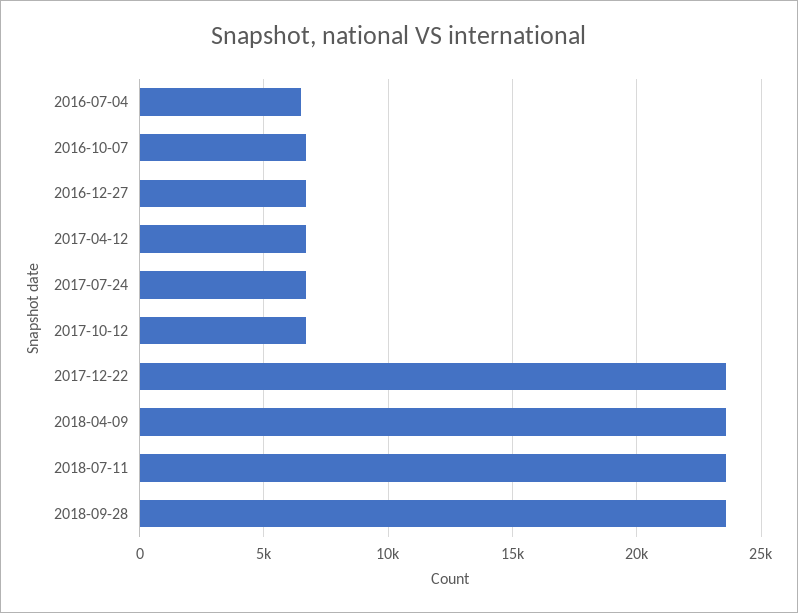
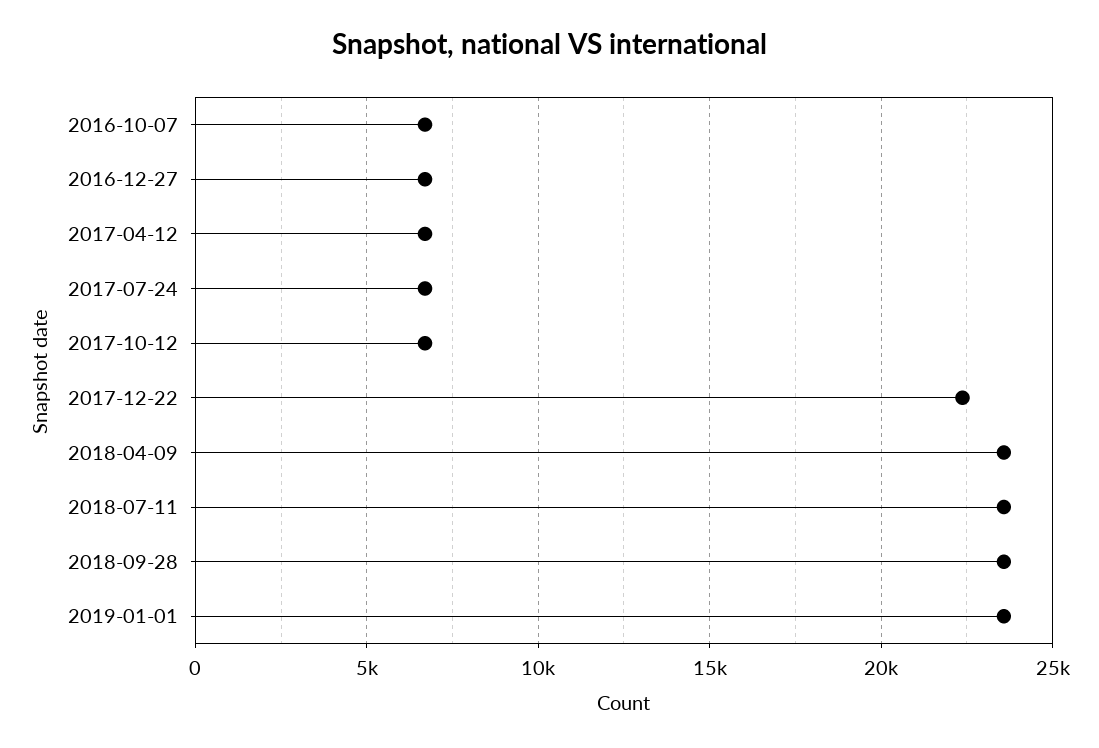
2016-07-04: 6500 -> none
2017-12-22: 23500 -> 22500
2019-01-01: none -> 23500

